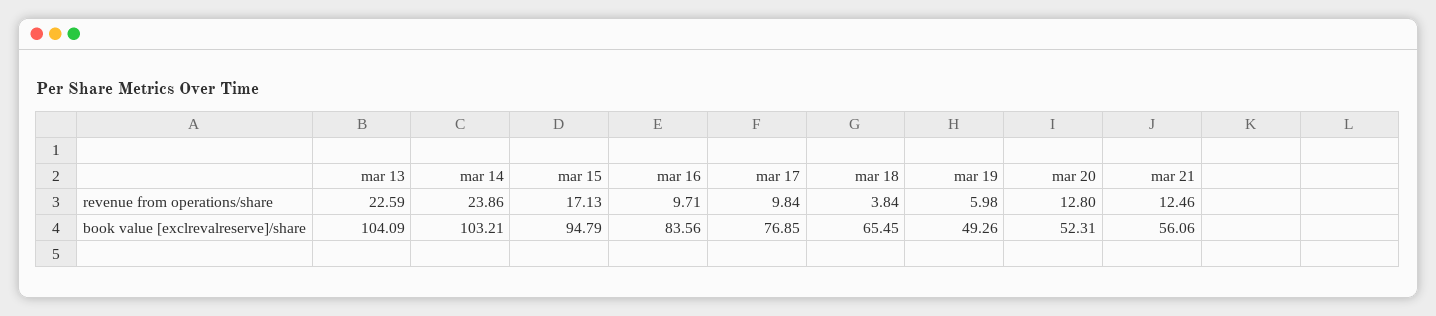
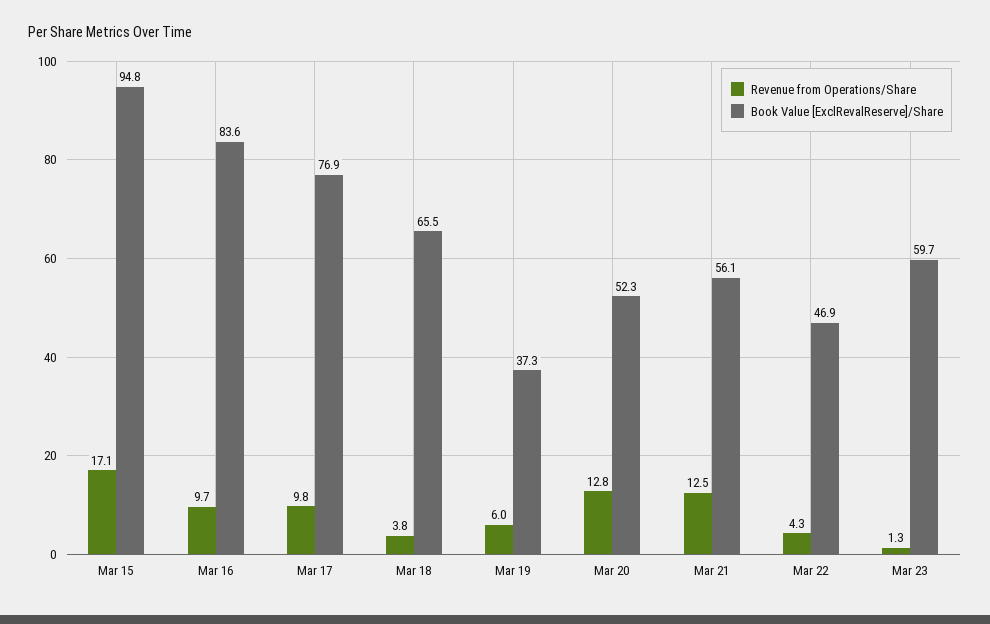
revenue from operations/share, mar 13: 22.59 -> none
revenue from operations/share, mar 14: 23.86 -> none
book value [exclrevalreserve]/share, mar 13: 104.09 -> none
book value [exclrevalreserve]/share, mar 14: 103.21 -> none
book value [exclrevalreserve]/share, mar 19: 49.26 -> 37.3
revenue from operations/share, Mar 22: none -> 4.3
book value [exclrevalreserve]/share, Mar 22: none -> 46.9
revenue from operations/share, Mar 23: none -> 1.3
book value [exclrevalreserve]/share, Mar 23: none -> 59.7

